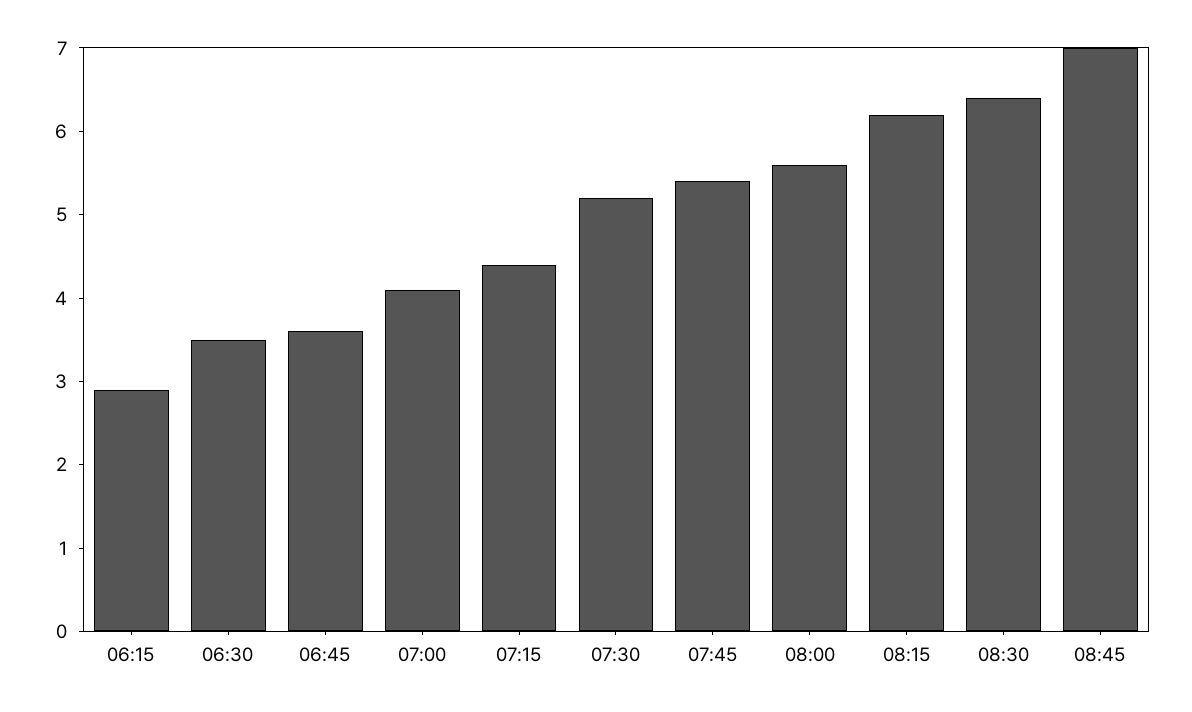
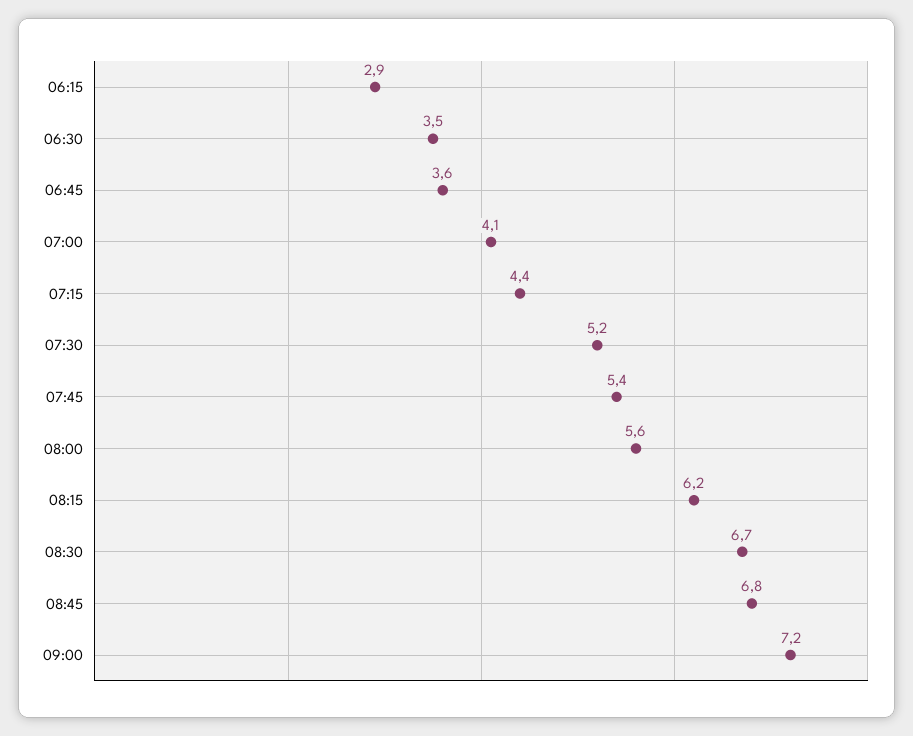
08:30: 6.4 -> 6.7
08:45: 7 -> 6.8
09:00: none -> 7.2

